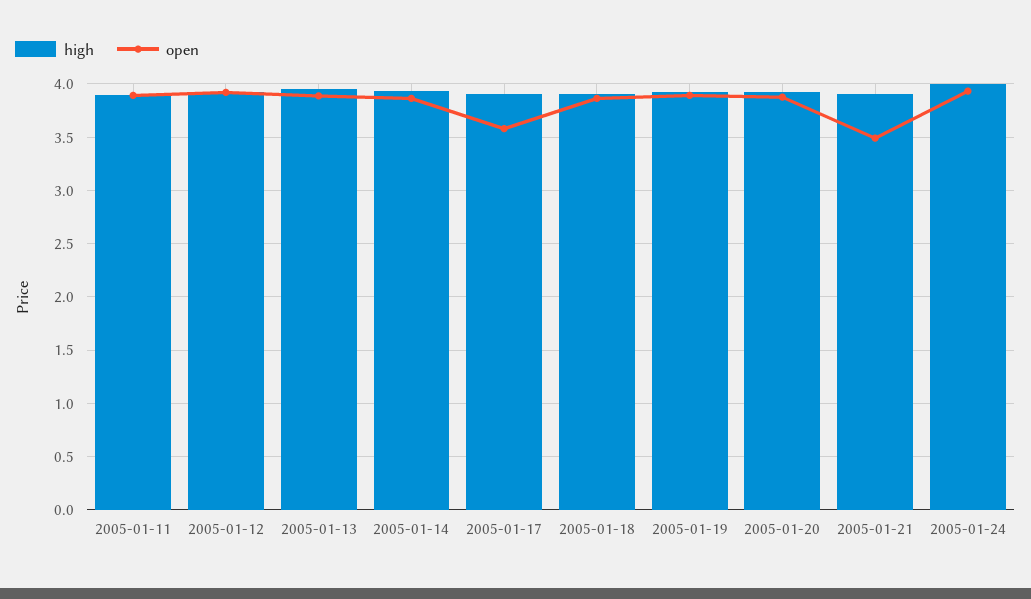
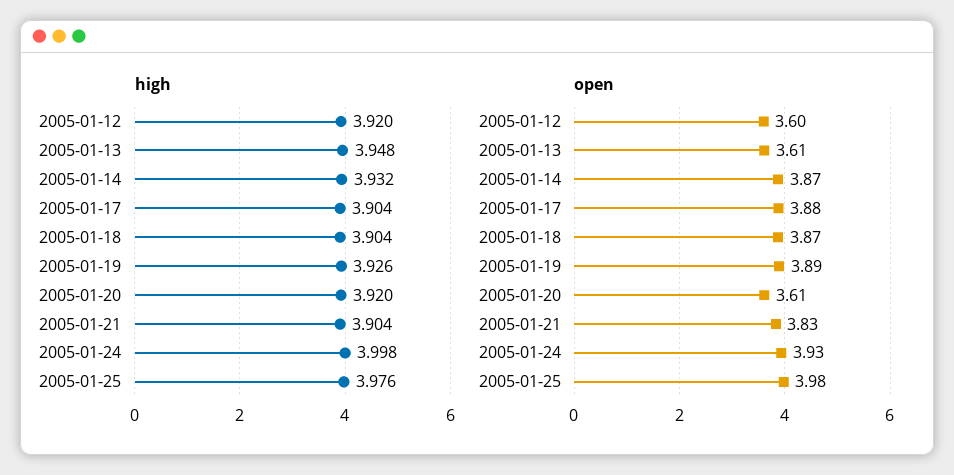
high, 2005-01-11: 3.9 -> none
open, 2005-01-11: 3.9 -> none
open, 2005-01-12: 3.9 -> 3.6
open, 2005-01-13: 3.9 -> 3.61
open, 2005-01-17: 3.6 -> 3.88
open, 2005-01-20: 3.9 -> 3.61
open, 2005-01-21: 3.5 -> 3.83
high, 2005-01-25: none -> 3.976
open, 2005-01-25: none -> 3.98

